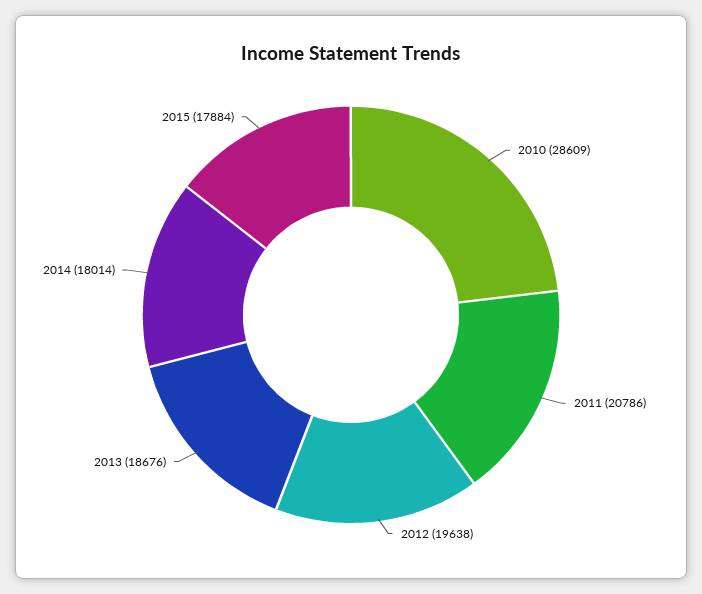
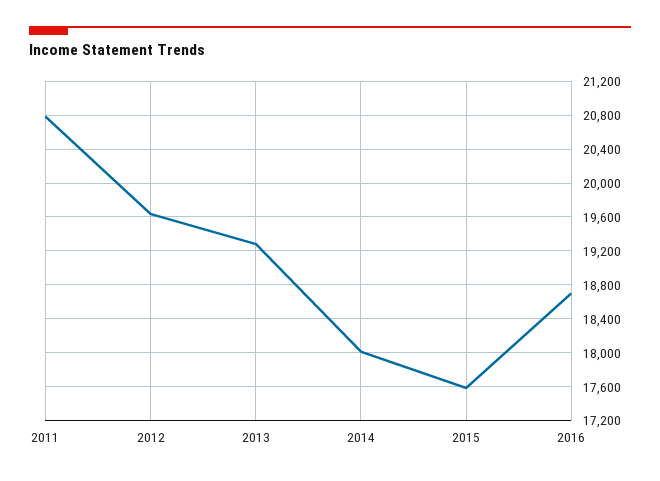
2010: 28609 -> none
2013: 18676 -> 19300
2015: 17884 -> 17600
2016: none -> 18700

